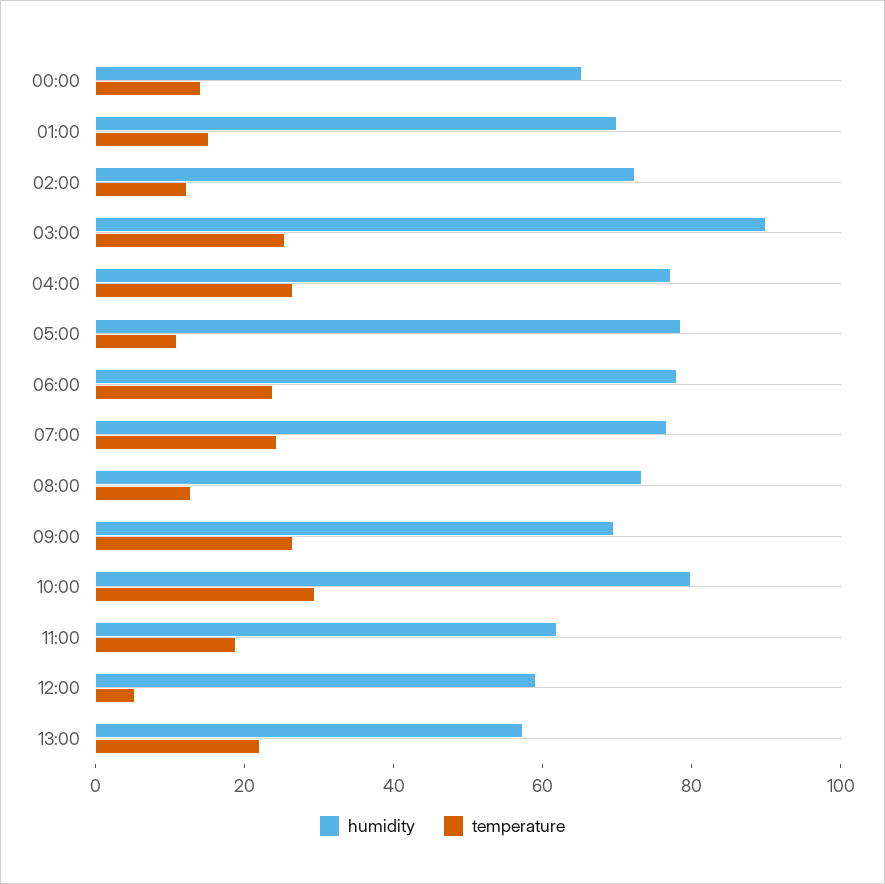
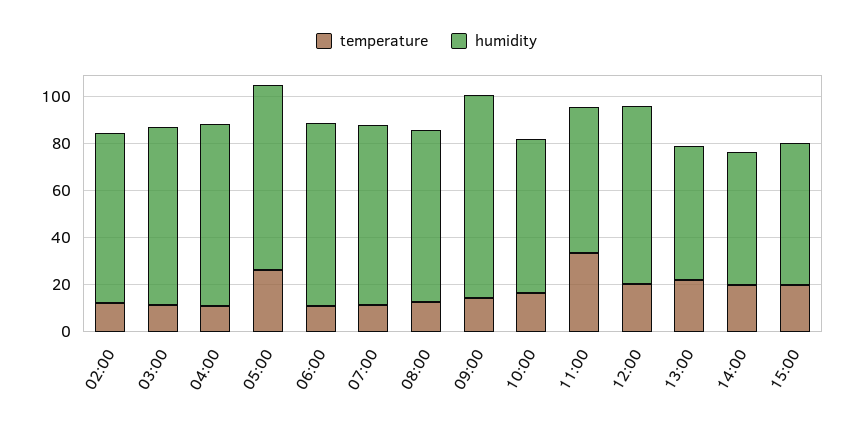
humidity, 00:00: 65 -> none
temperature, 00:00: 15 -> none
humidity, 01:00: 70 -> none
temperature, 01:00: 15 -> none
humidity, 03:00: 90 -> 75
temperature, 03:00: 25 -> 10
temperature, 04:00: 25 -> 10
temperature, 05:00: 10 -> 25
temperature, 06:00: 25 -> 10
temperature, 07:00: 25 -> 10
humidity, 09:00: 70 -> 85
temperature, 09:00: 25 -> 15
humidity, 10:00: 80 -> 65
temperature, 10:00: 30 -> 15
temperature, 11:00: 20 -> 35
humidity, 12:00: 60 -> 75
temperature, 12:00: 5 -> 20
temperature, 14:00: none -> 20
humidity, 14:00: none -> 55
temperature, 15:00: none -> 20
humidity, 15:00: none -> 60

